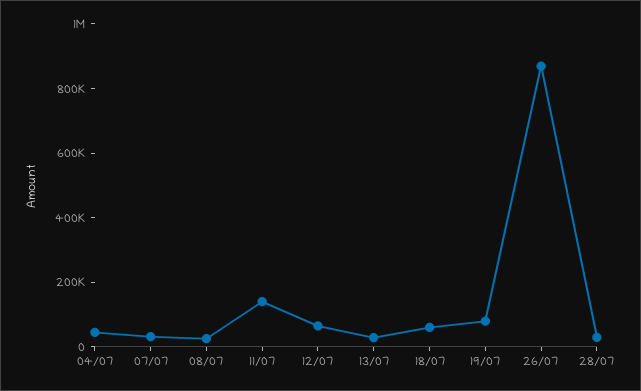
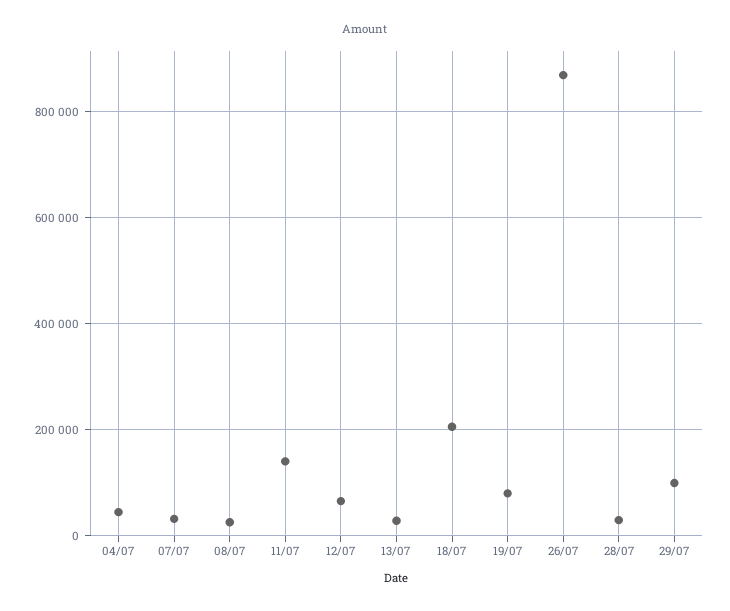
18/07: 50000 -> 200000
29/07: none -> 100000

